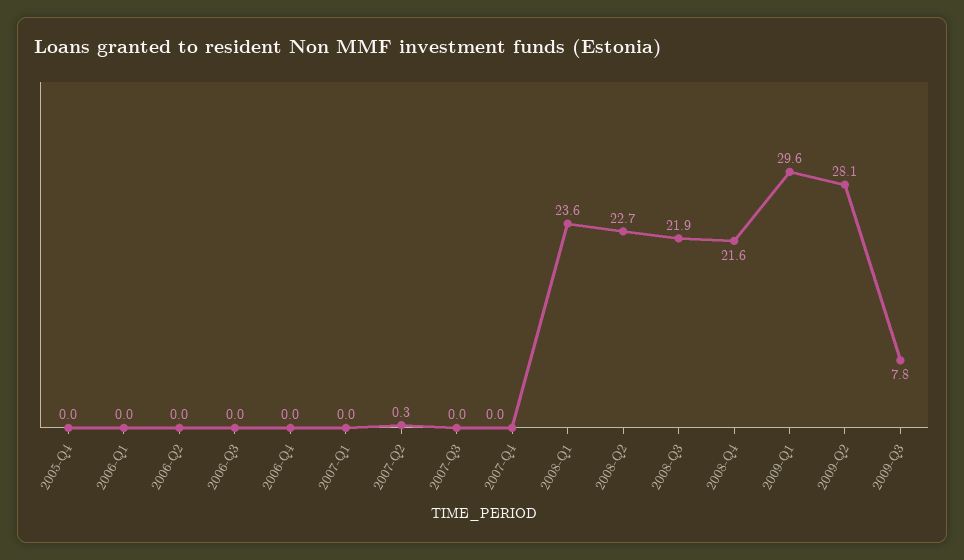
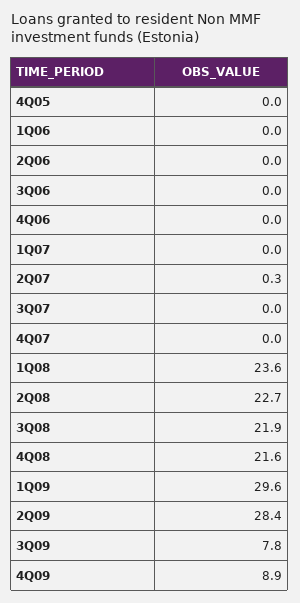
2009-Q2: 28.1 -> 28.4
4Q09: none -> 8.9

